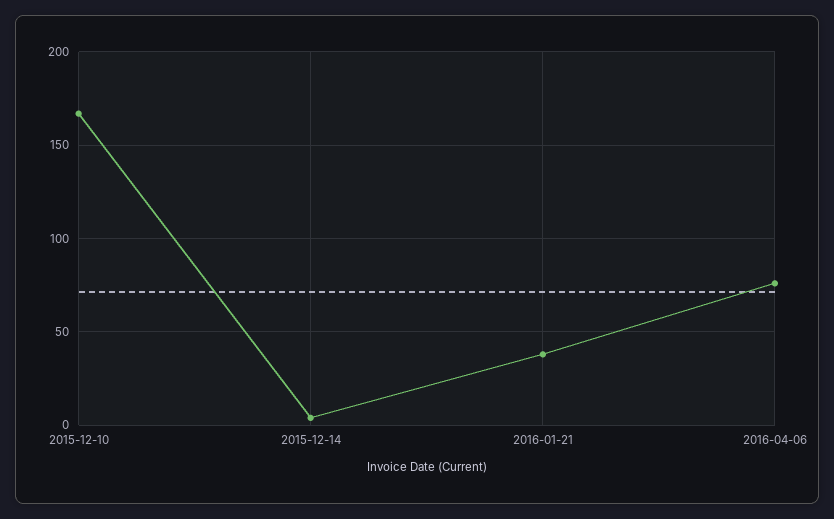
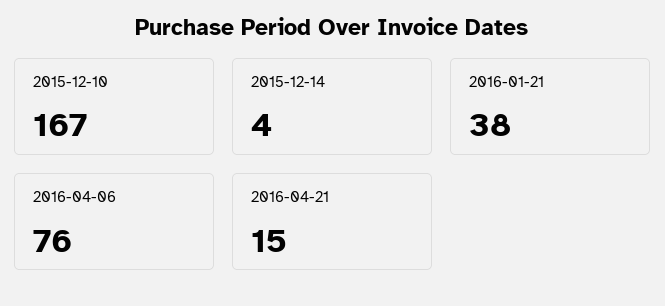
2016-04-21: none -> 15

